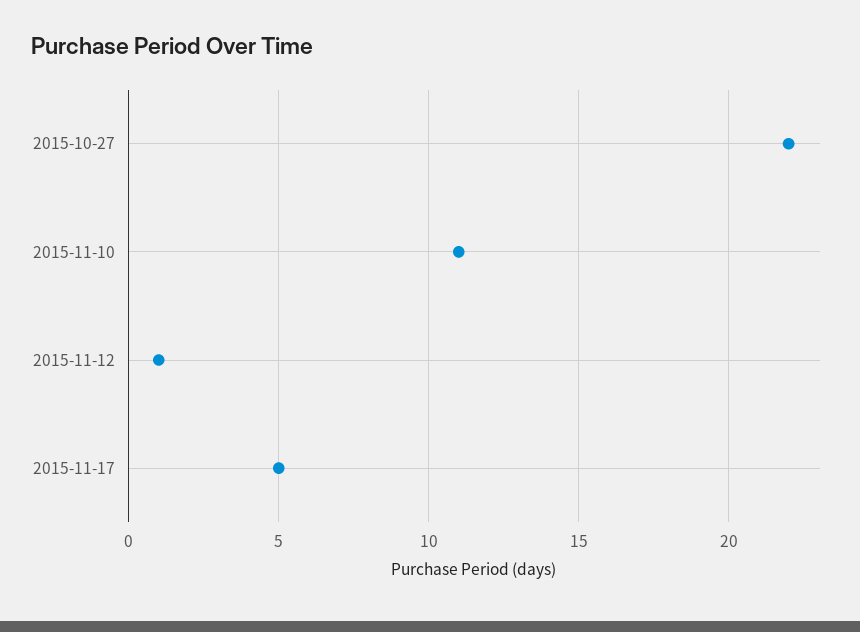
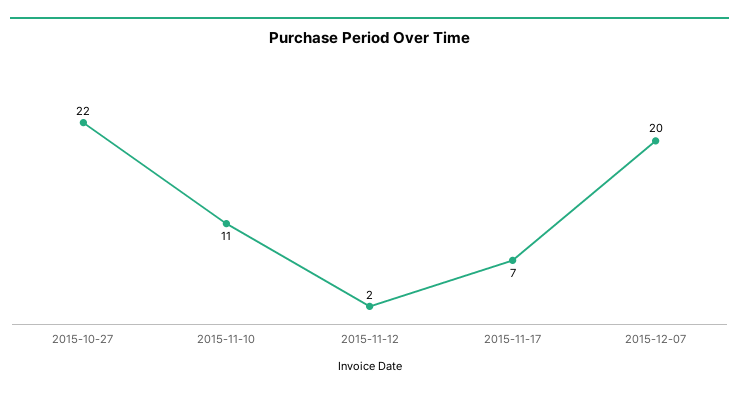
2015-11-12: 1 -> 2
2015-11-17: 5 -> 7
2015-12-07: none -> 20

